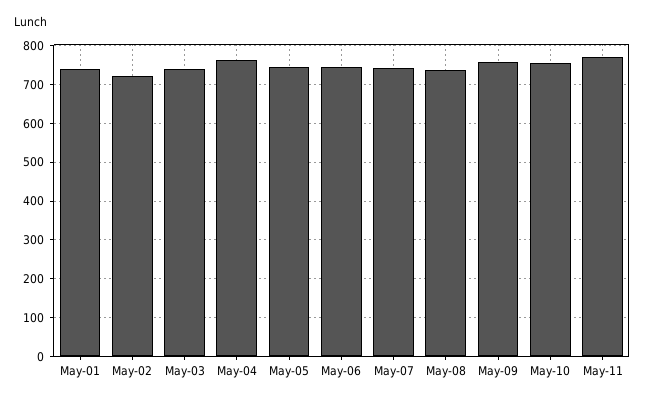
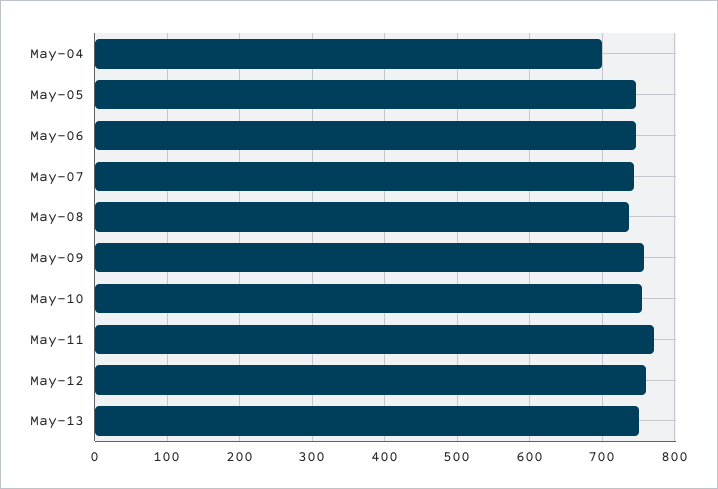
May-01: 740 -> none
May-02: 720 -> none
May-03: 740 -> none
May-04: 760 -> 700
May-12: none -> 760
May-13: none -> 750

